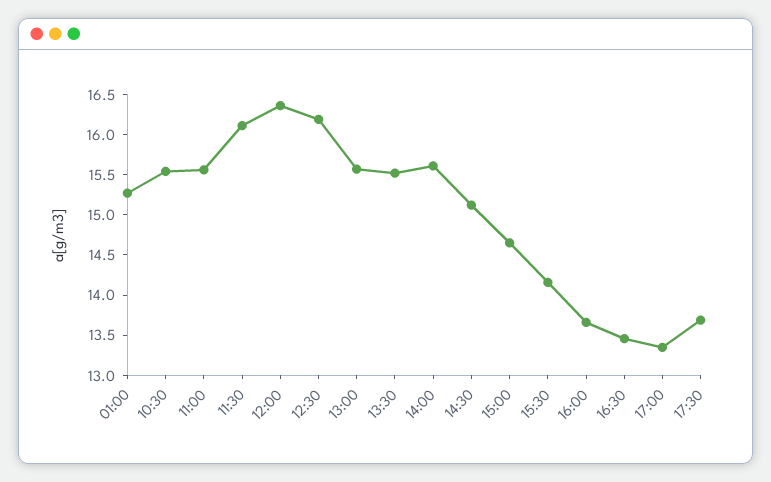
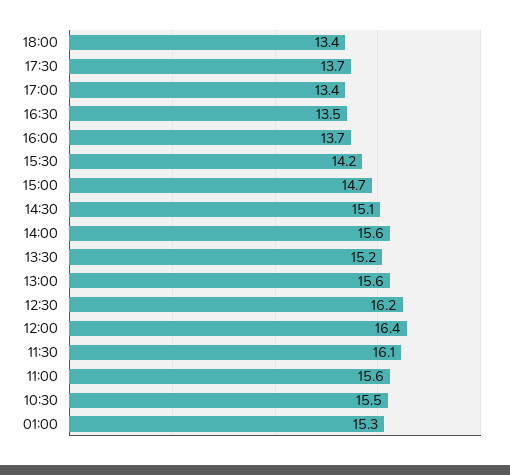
13:30: 15.5 -> 15.2
18:00: none -> 13.4

